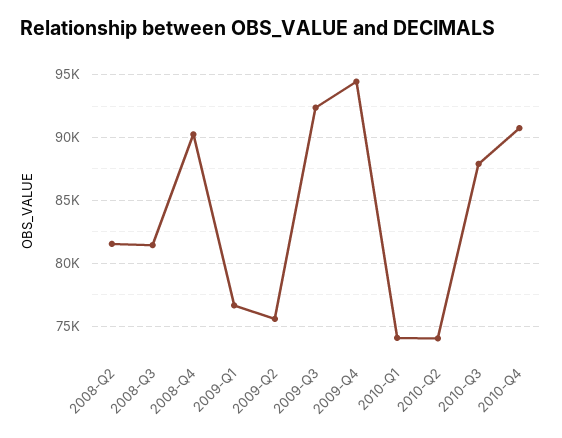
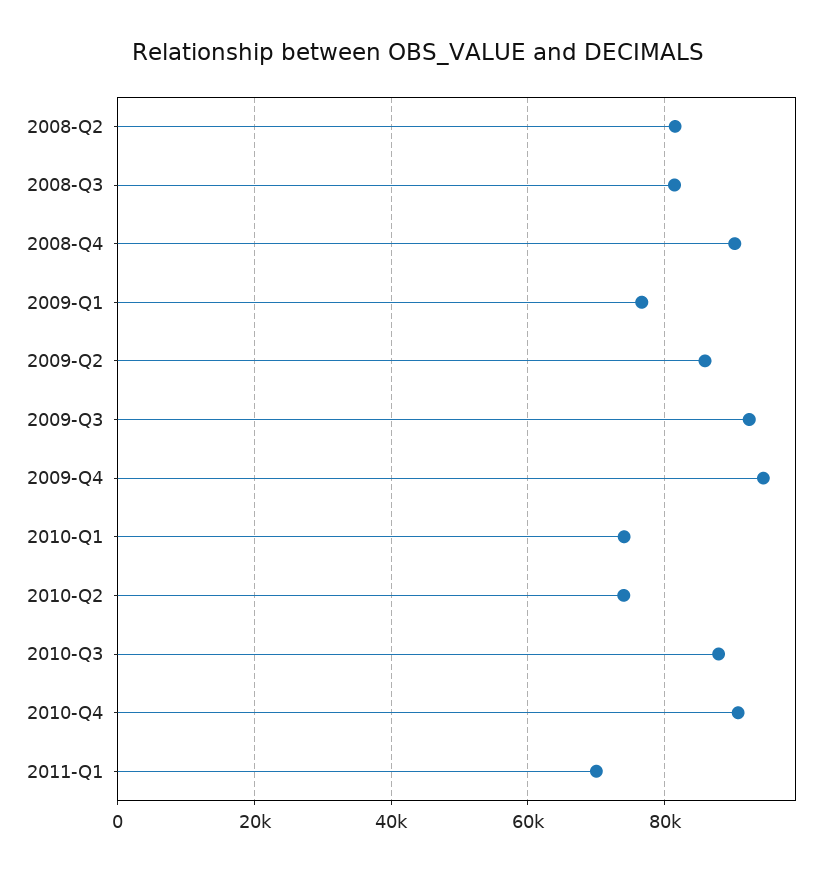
2009-Q2: 75500 -> 86000
2011-Q1: none -> 70000

